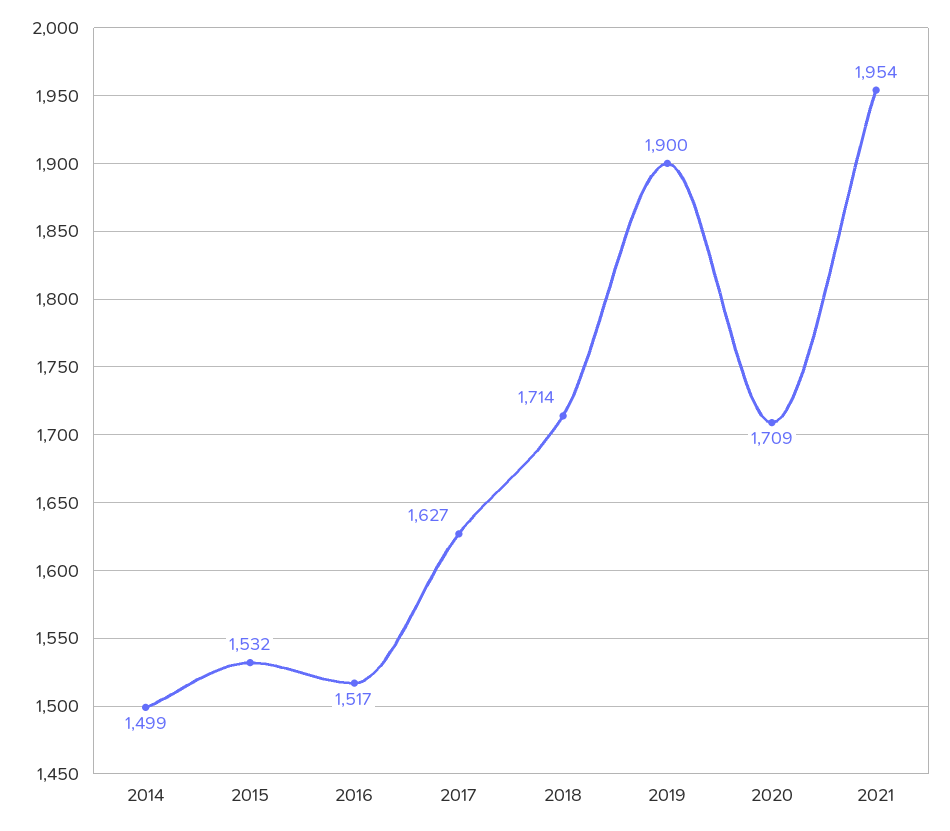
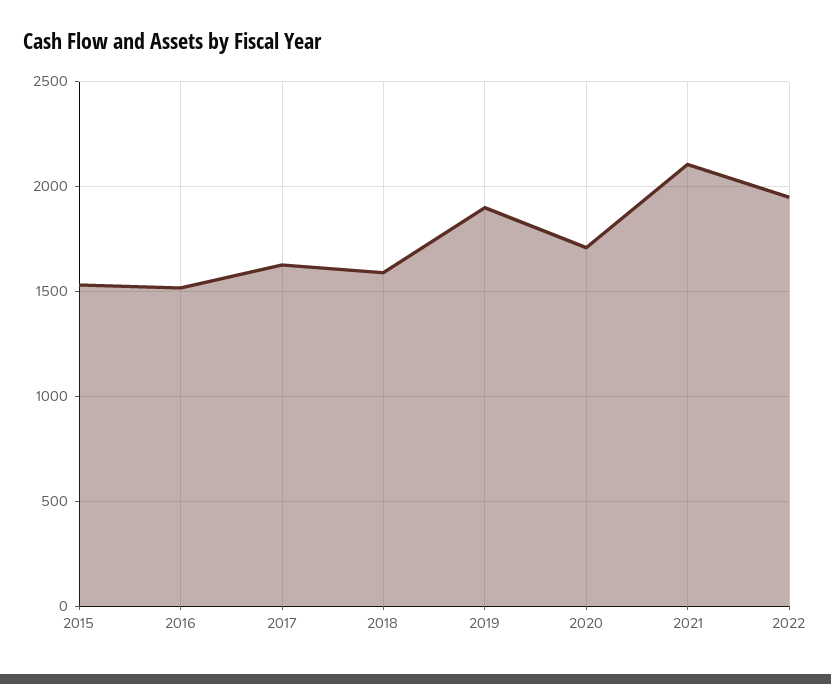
2014: 1499 -> none
2018: 1714 -> 1600
2021: 1954 -> 2100
2022: none -> 1950

